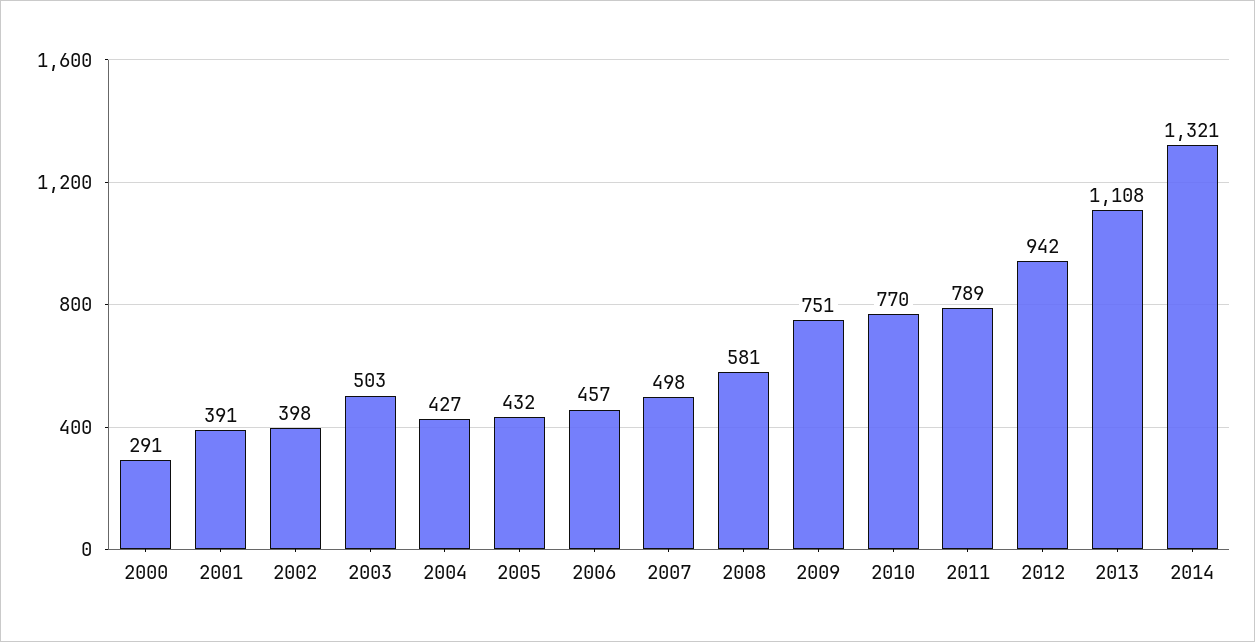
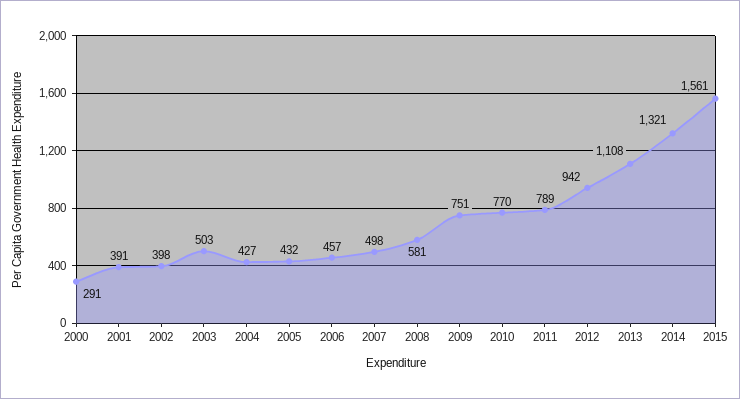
2015: none -> 1561

